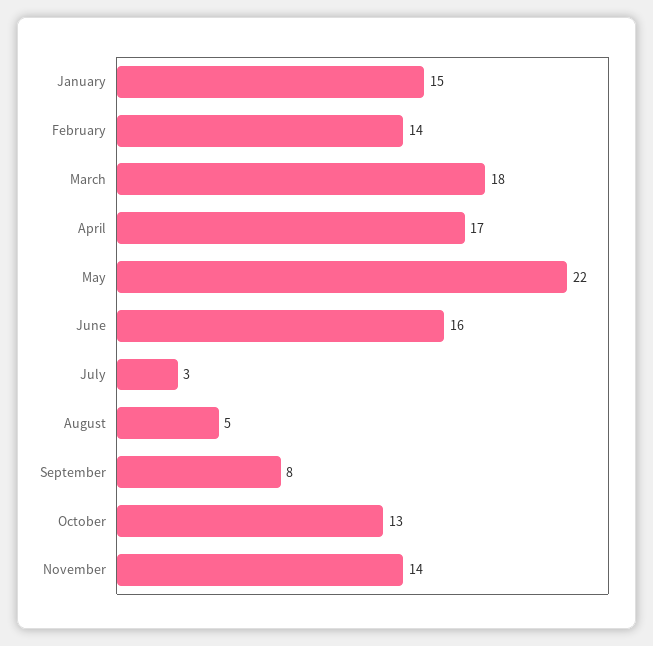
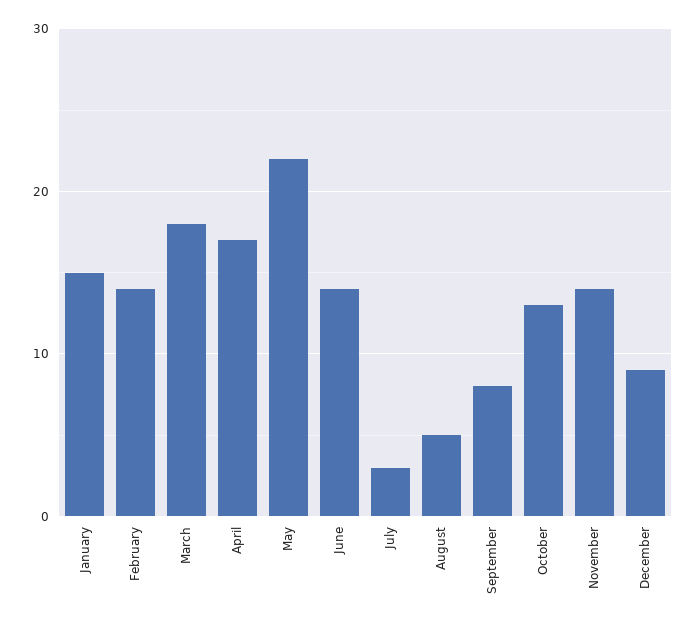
June: 16 -> 14
December: none -> 9

